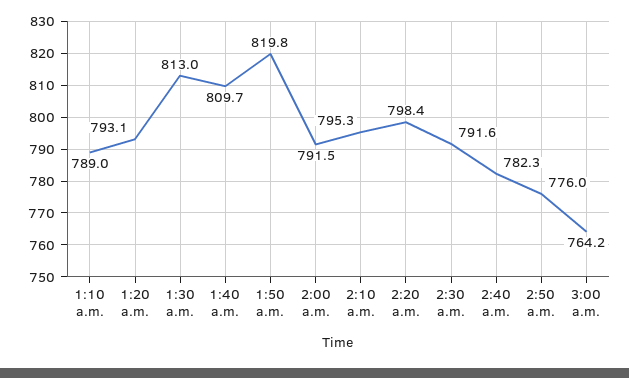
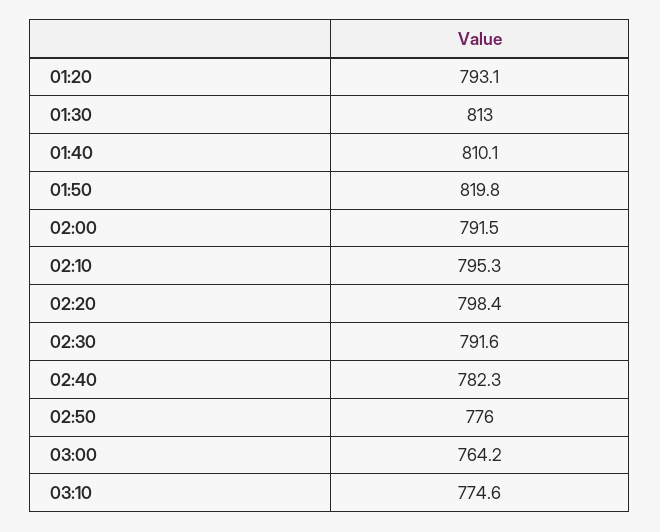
1:10 a.m.: 789 -> none
1:40 a.m.: 809.7 -> 810.1
03:10: none -> 774.6

